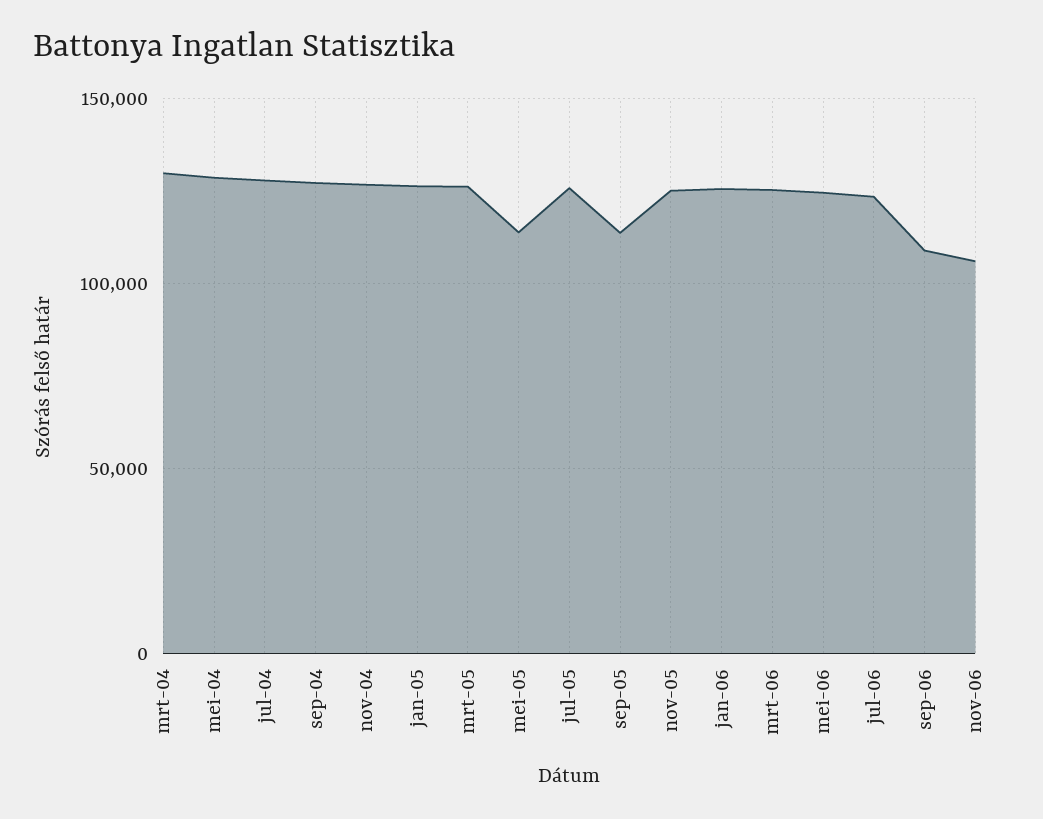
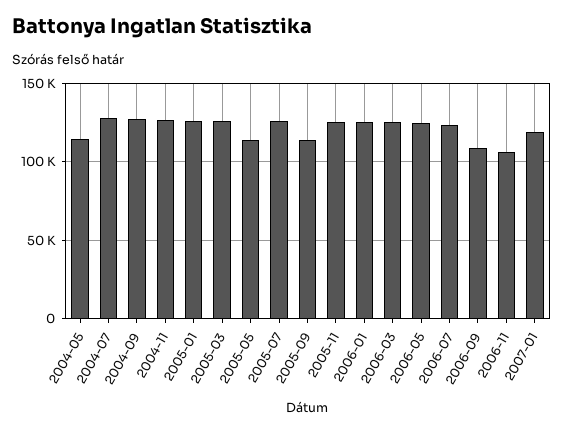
mrt-04: 130000 -> none
mei-04: 130000 -> 115000
2007-01: none -> 120000

